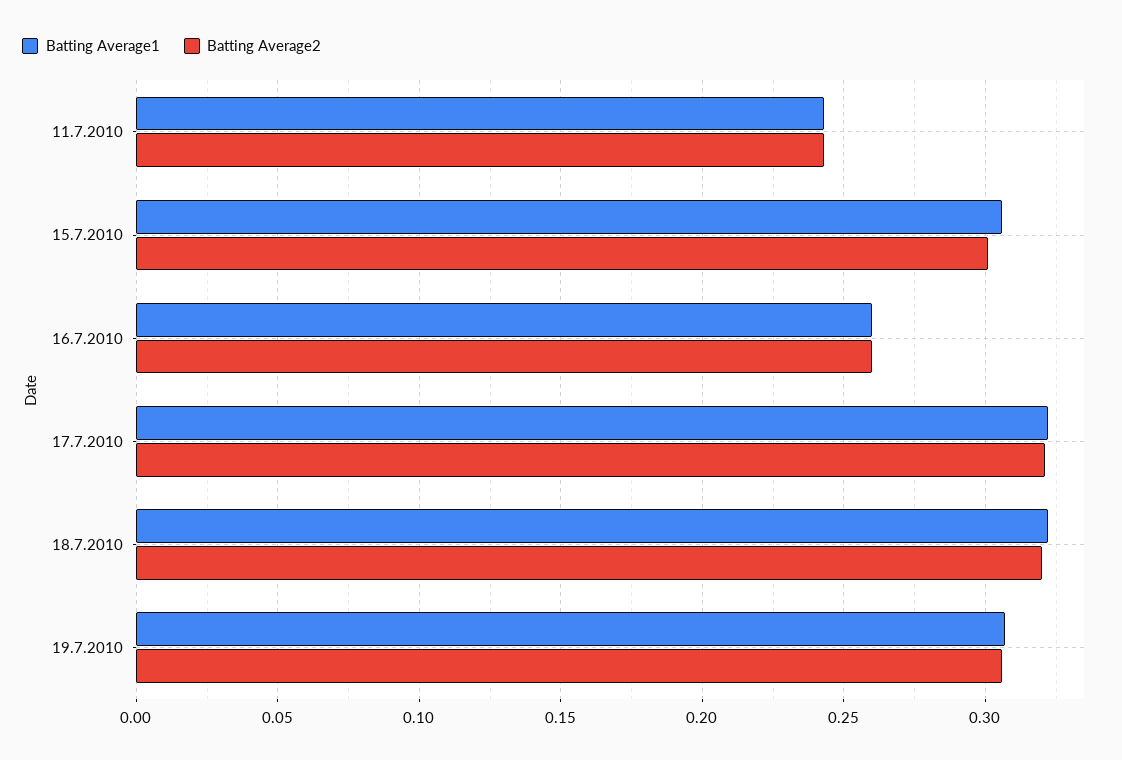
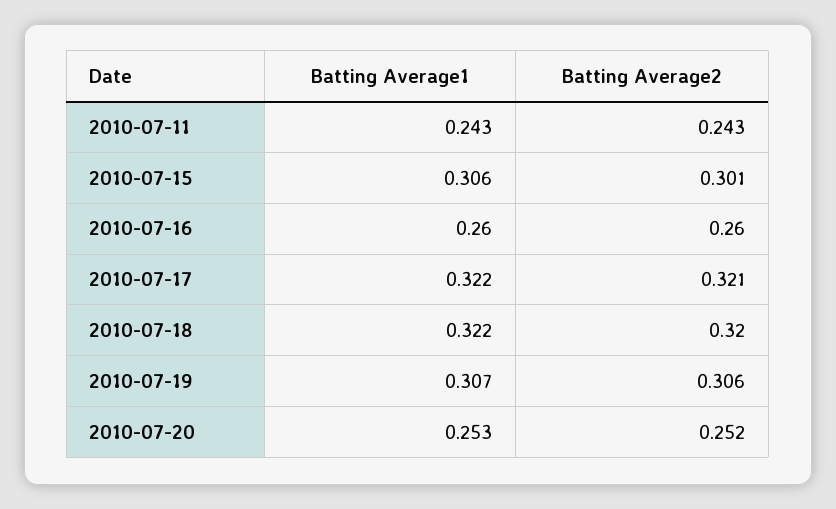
Batting Average1, 2010-07-20: none -> 0.253
Batting Average2, 2010-07-20: none -> 0.252

